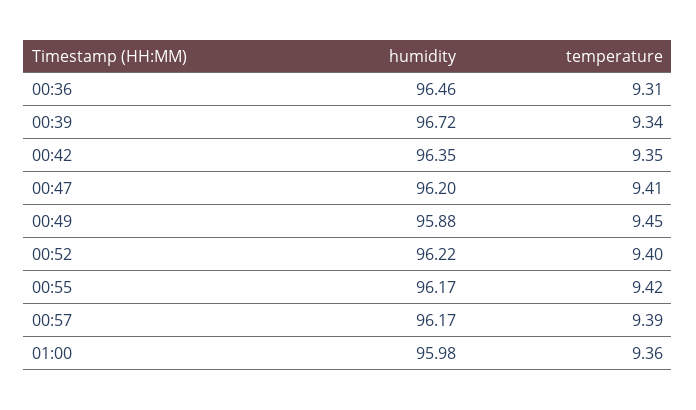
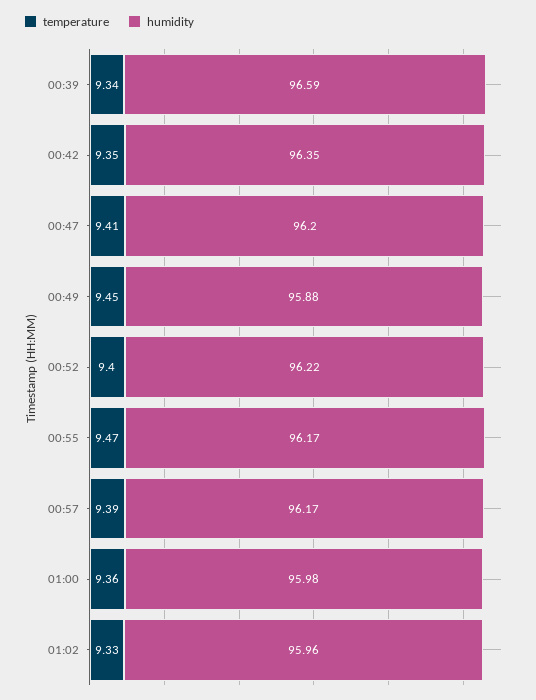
humidity, 00:36: 96.46 -> none
temperature, 00:36: 9.31 -> none
humidity, 00:39: 96.72 -> 96.59
temperature, 00:55: 9.42 -> 9.47
temperature, 01:02: none -> 9.33
humidity, 01:02: none -> 95.96

